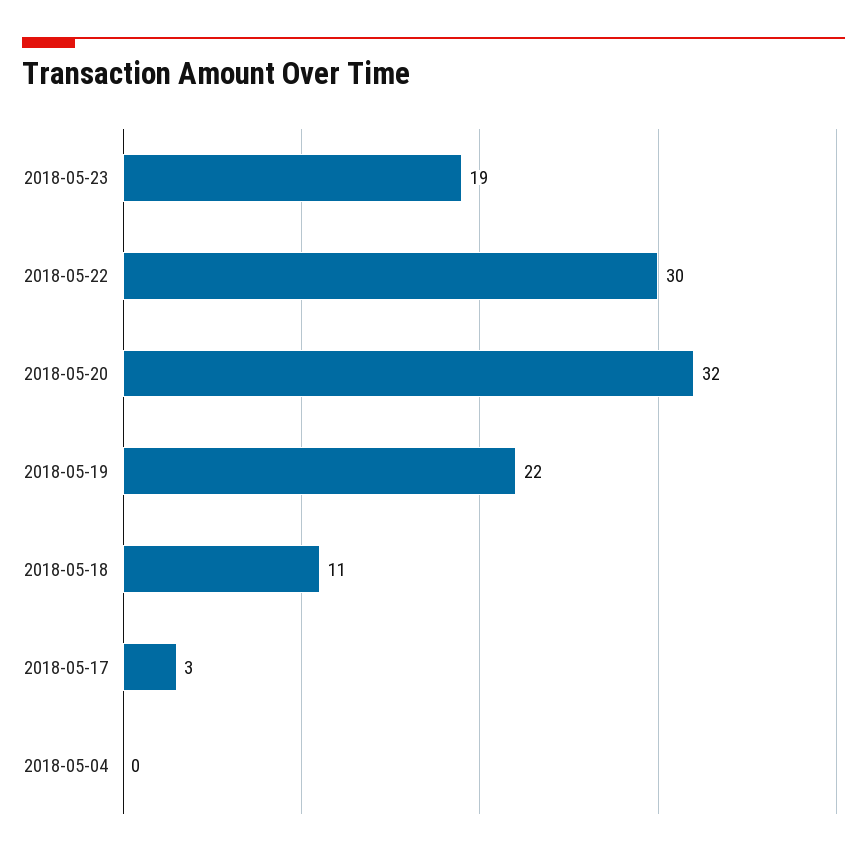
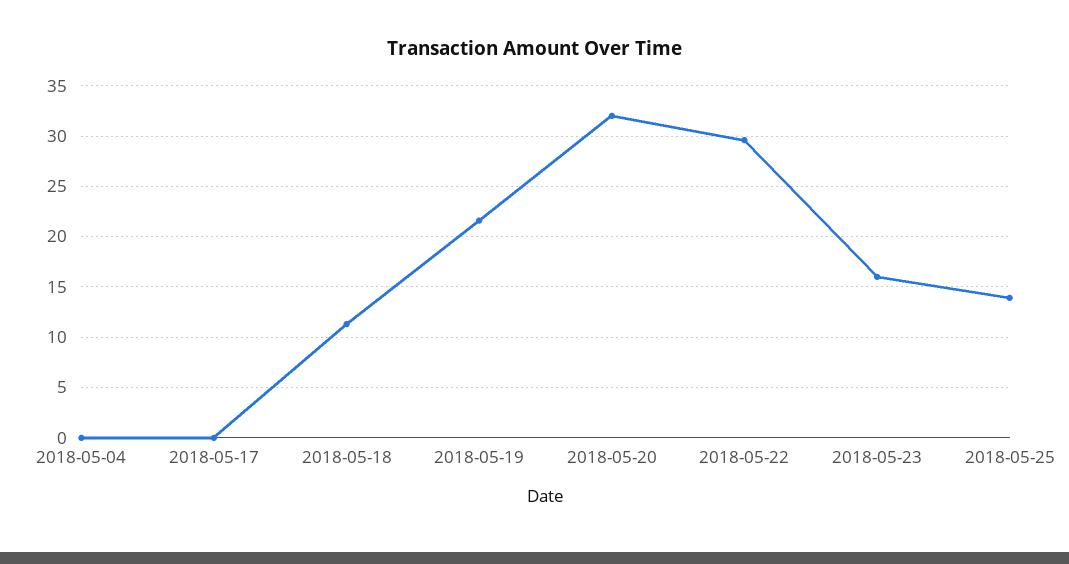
2018-05-23: 19 -> 16
2018-05-17: 3 -> 0
2018-05-25: none -> 14

